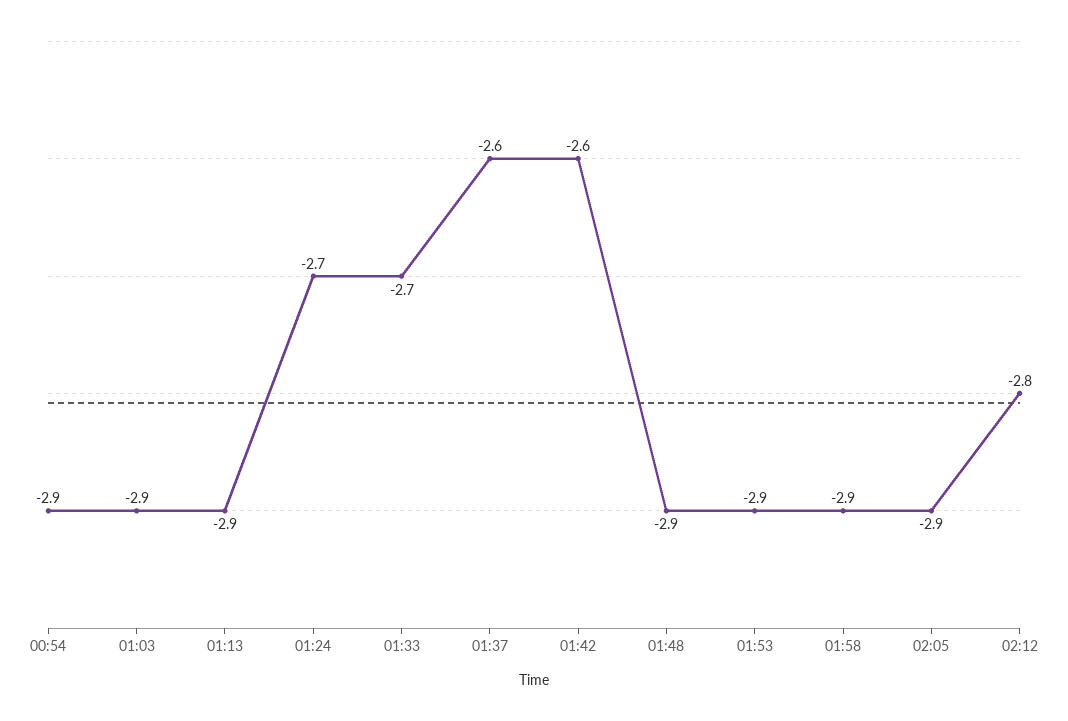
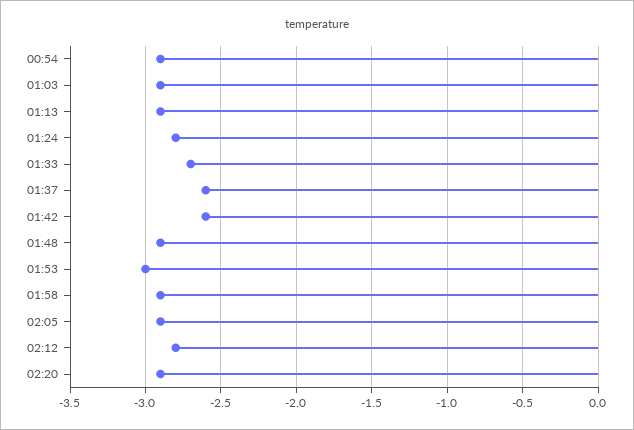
01:24: -2.7 -> -2.8
01:53: -2.9 -> -3
02:20: none -> -2.9

